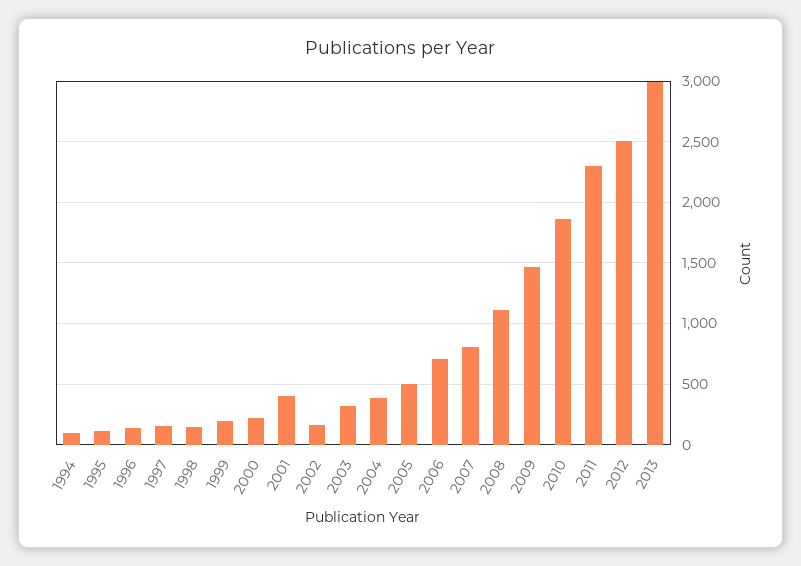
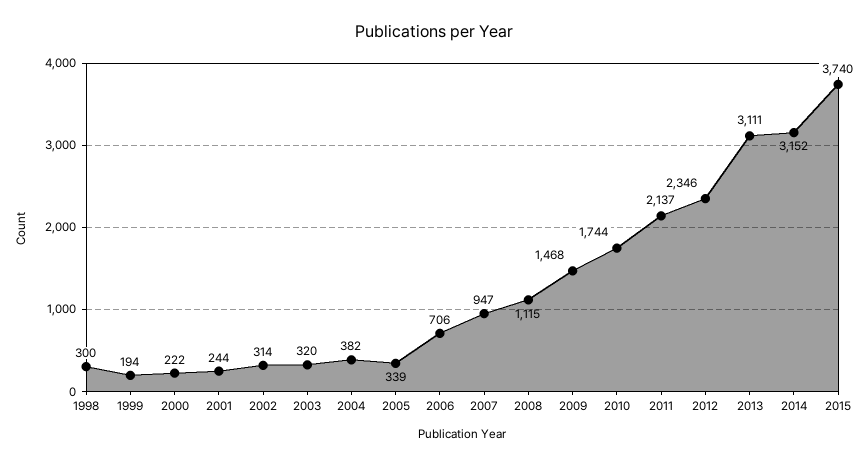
1994: 100 -> none
1995: 100 -> none
1996: 150 -> none
1997: 150 -> none
1998: 150 -> 300
2001: 400 -> 244
2002: 150 -> 314
2005: 500 -> 339
2007: 800 -> 947
2010: 1850 -> 1744
2011: 2300 -> 2137
2012: 2500 -> 2346
2013: 3000 -> 3111
2014: none -> 3152
2015: none -> 3740

